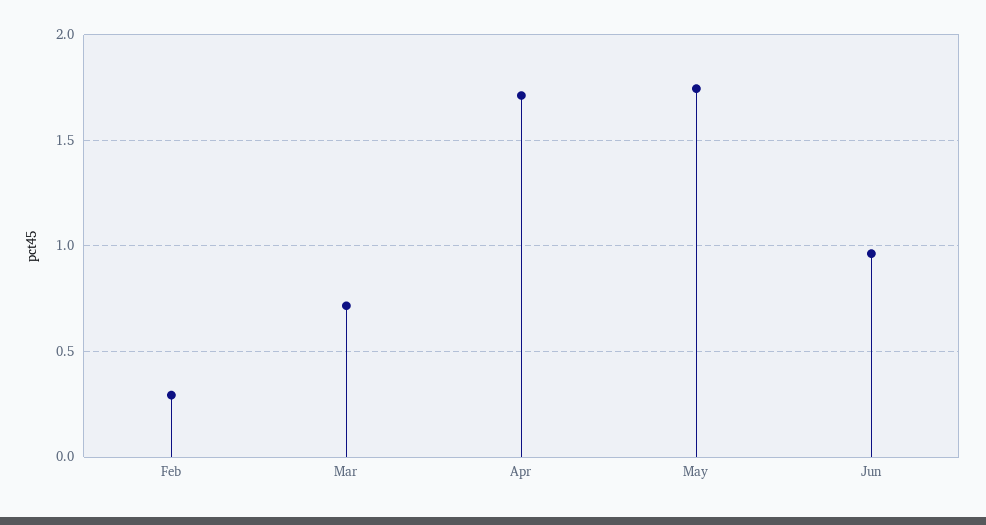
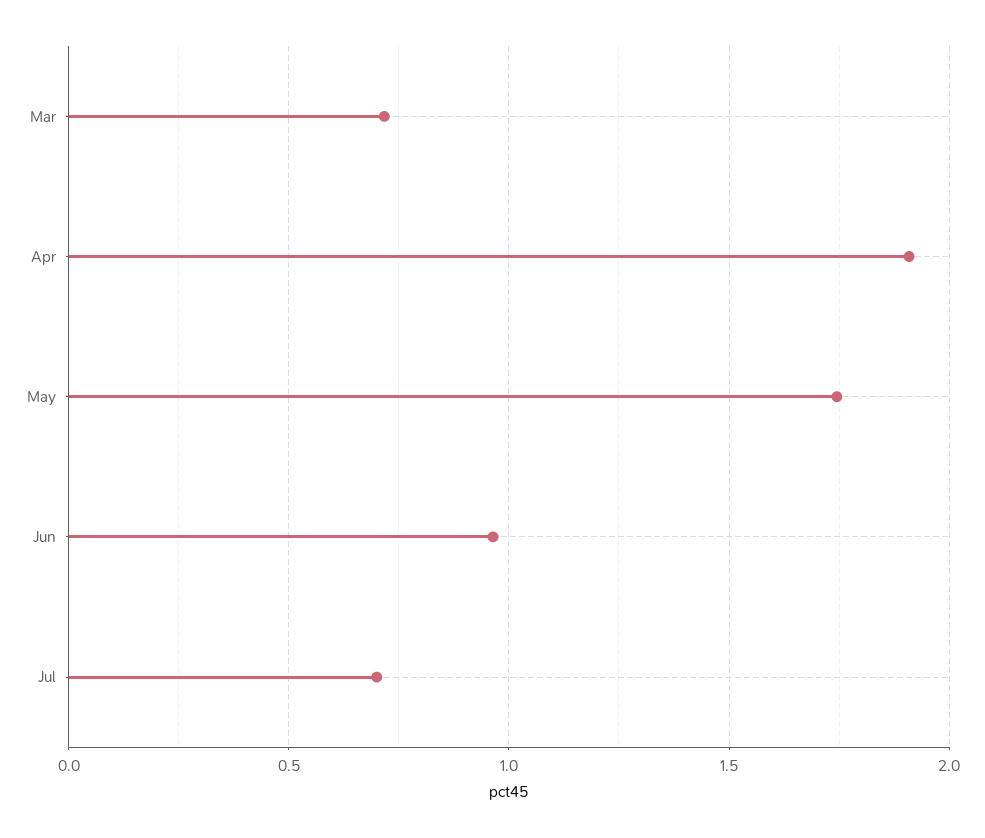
Feb: 0.3 -> none
Apr: 1.7 -> 1.9
Jul: none -> 0.7

